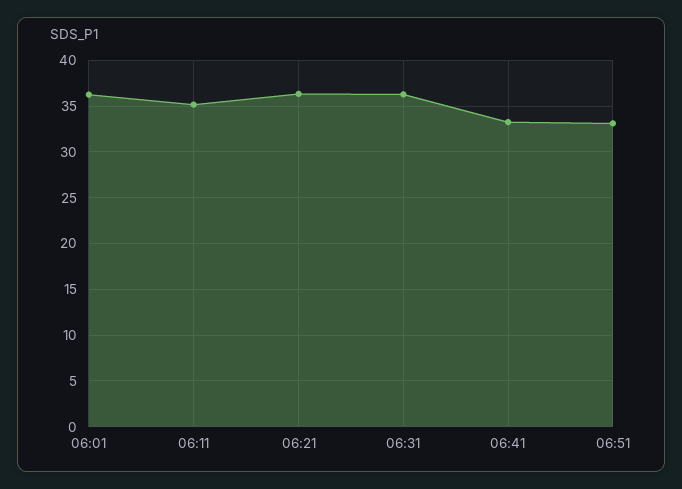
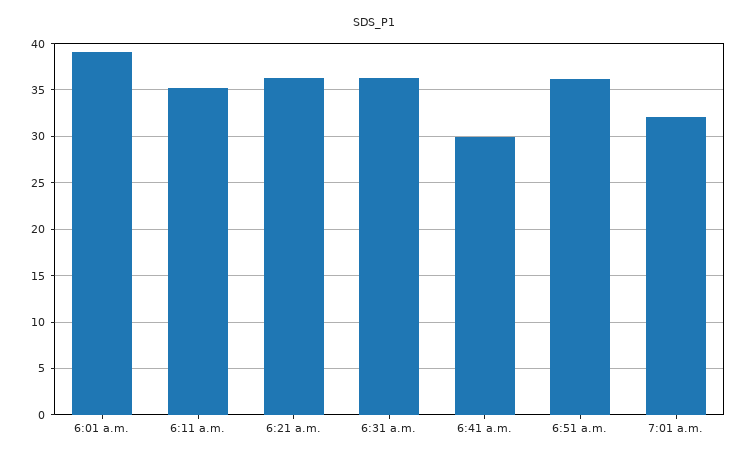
06:01: 36 -> 39
06:41: 33 -> 30
06:51: 33 -> 36
7:01 a.m.: none -> 32

